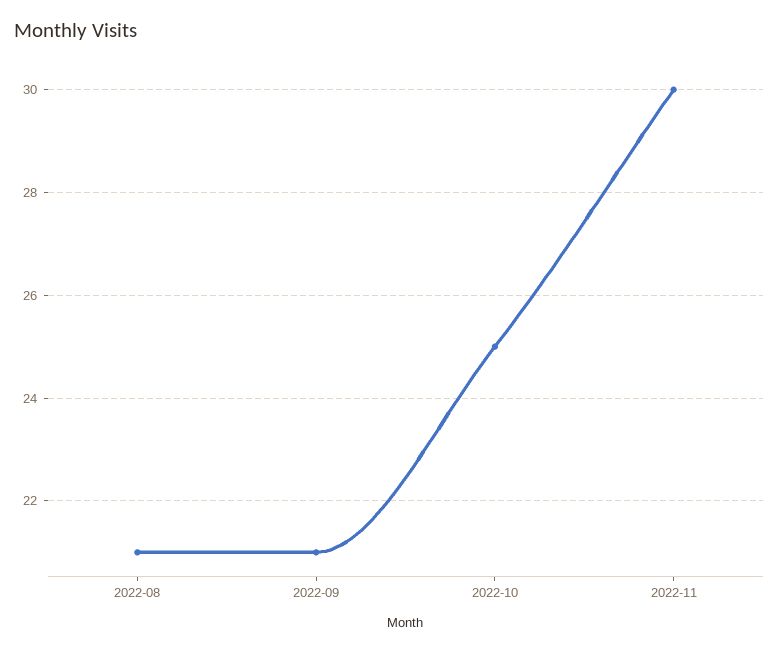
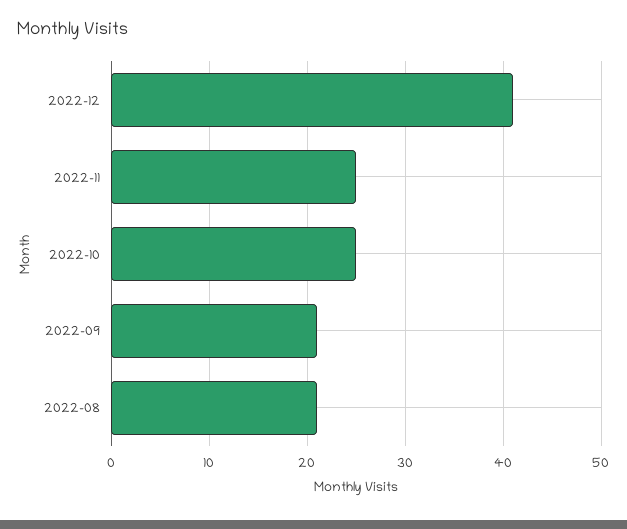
2022-11: 30 -> 25
2022-12: none -> 41

